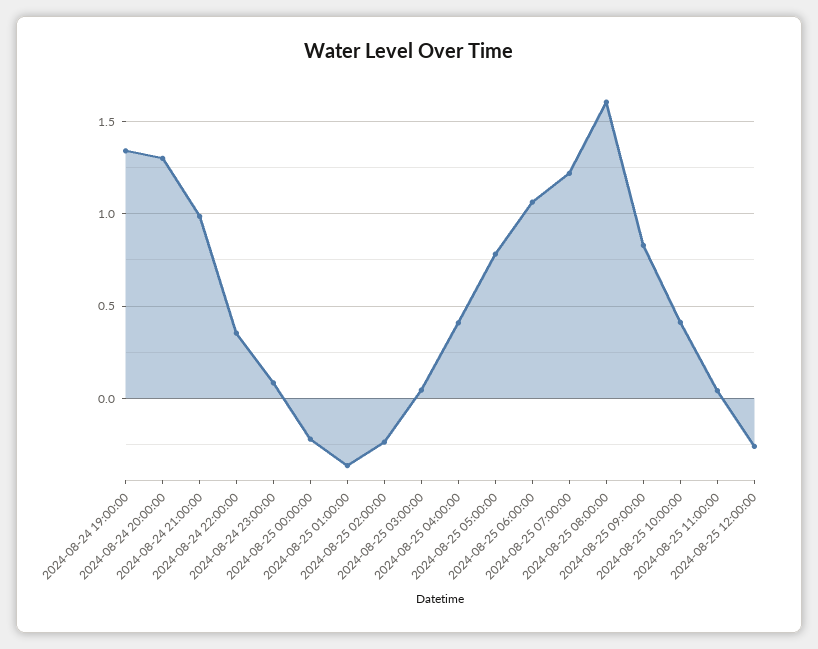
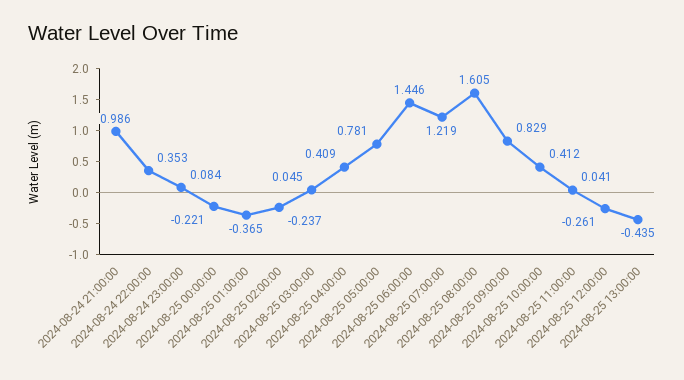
2024-08-24 19:00:00: 1.35 -> none
2024-08-24 20:00:00: 1.3 -> none
2024-08-25 06:00:00: 1.05 -> 1.446
2024-08-25 13:00:00: none -> -0.435

